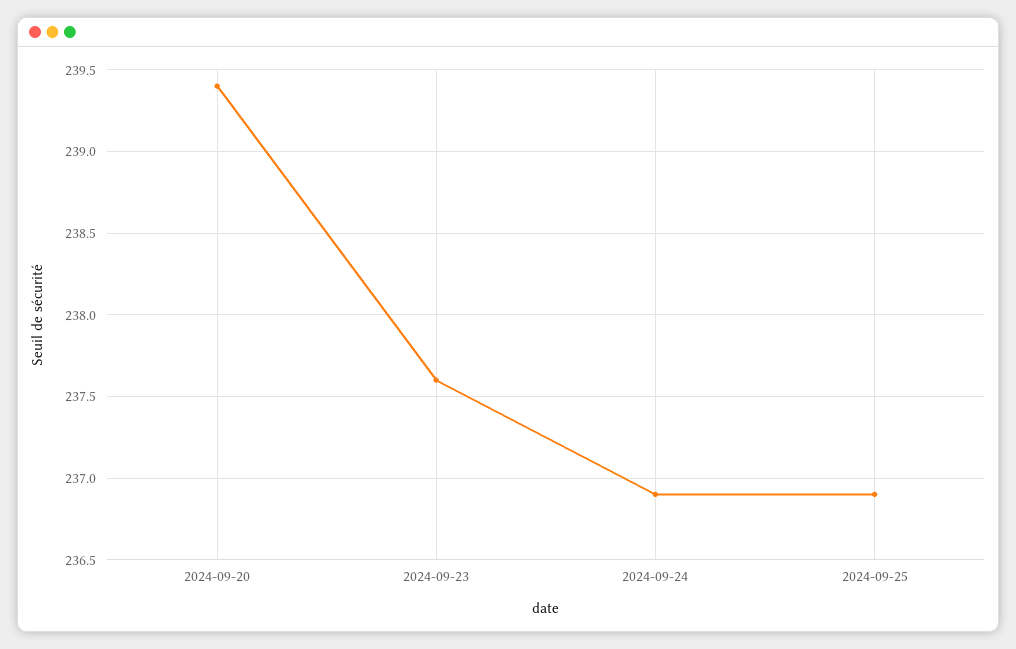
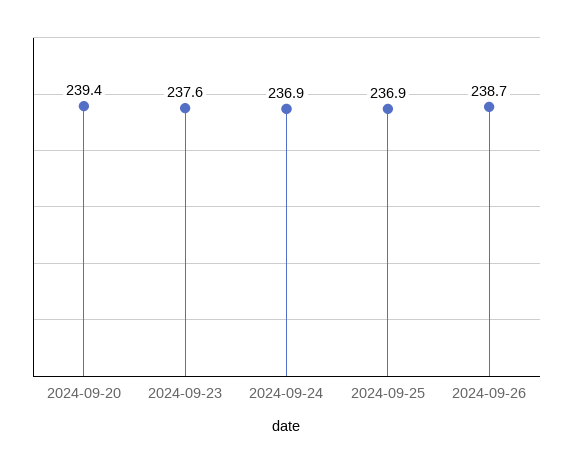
2024-09-26: none -> 238.7

